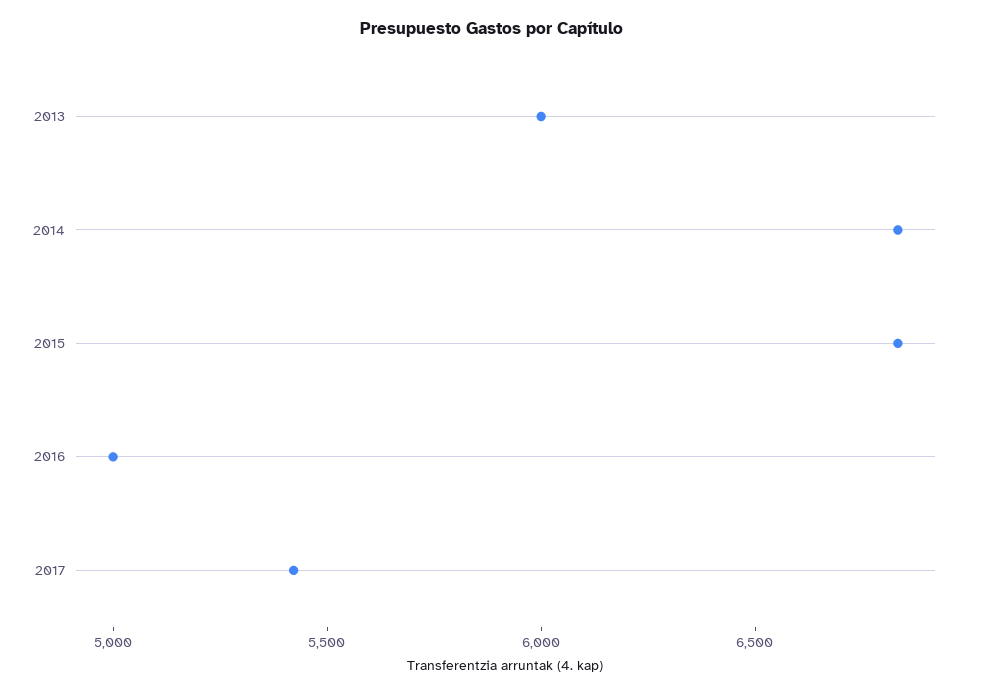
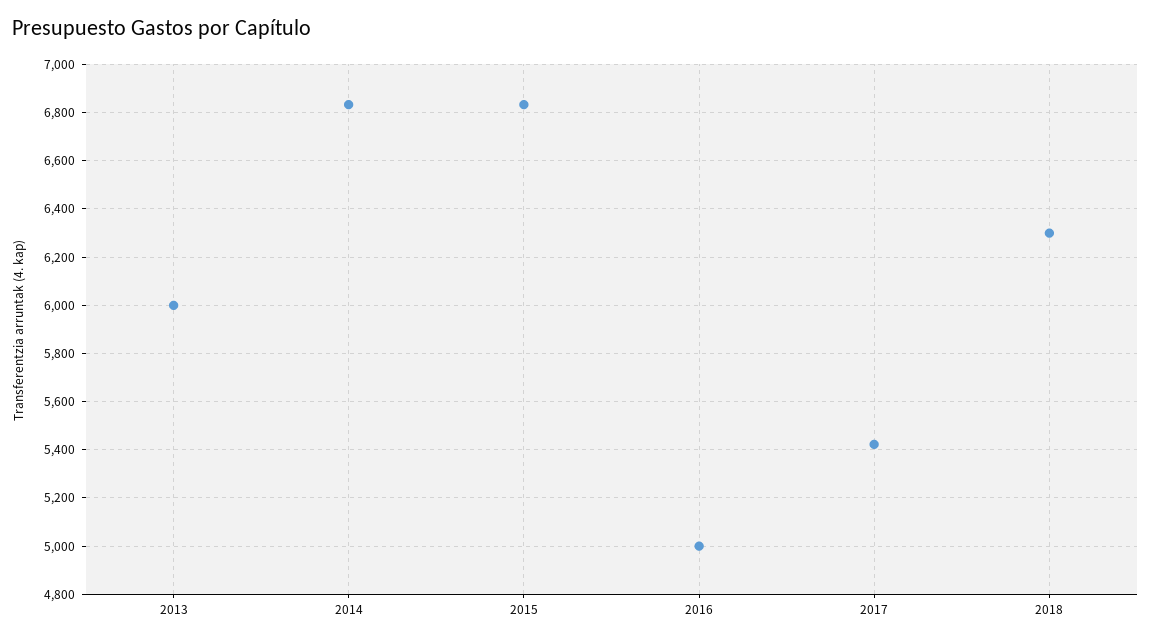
2018: none -> 6300

